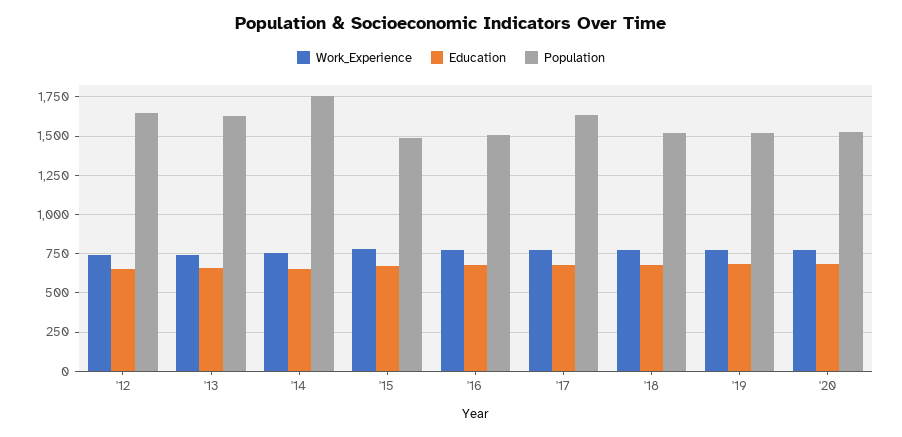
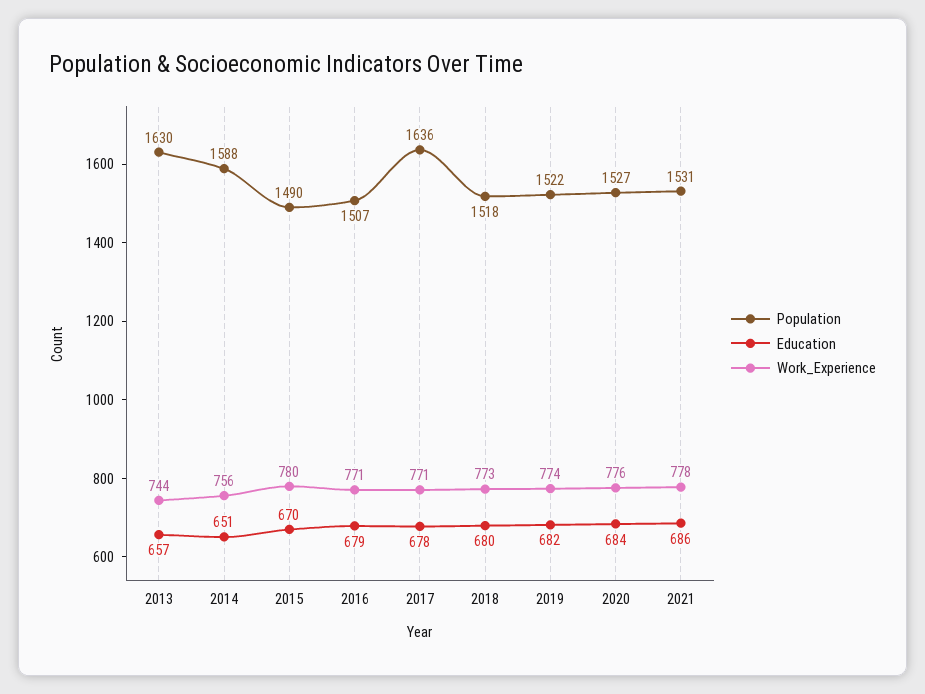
Work_Experience, '12: 750 -> none
Education, '12: 650 -> none
Population, '12: 1650 -> none
Population, '14: 1750 -> 1588
Population, 2021: none -> 1531
Education, 2021: none -> 686
Work_Experience, 2021: none -> 778

